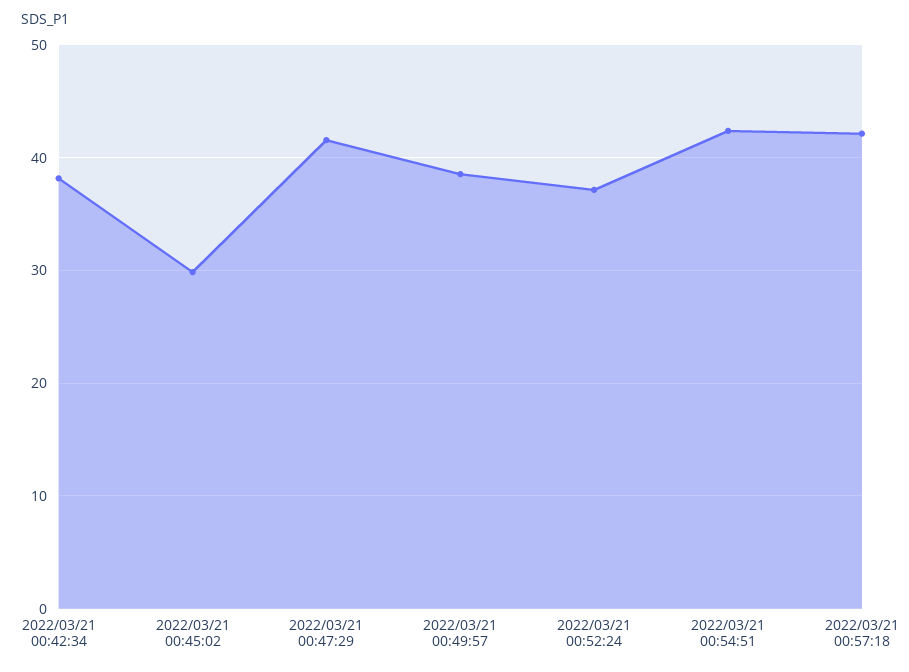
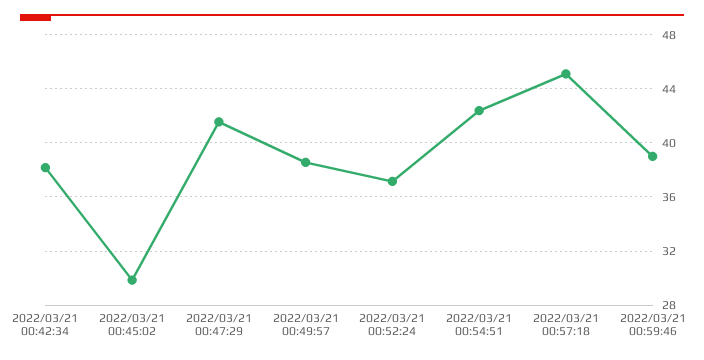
2022/03/21 00:57:18: 42 -> 45
2022/03/21 00:59:46: none -> 39

